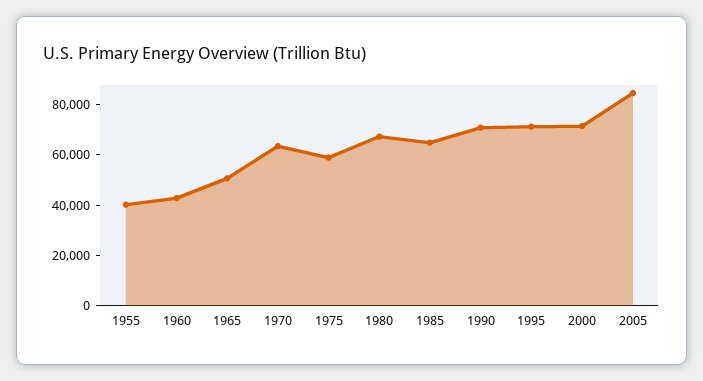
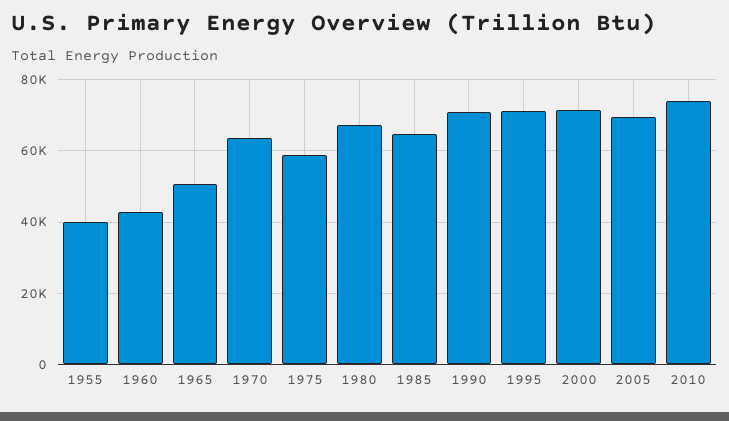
2005: 85000 -> 70000
2010: none -> 74000

